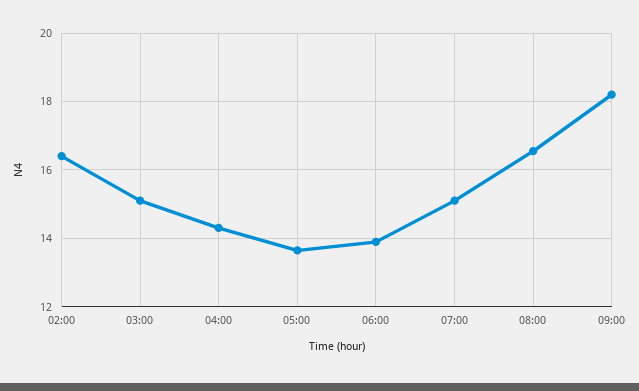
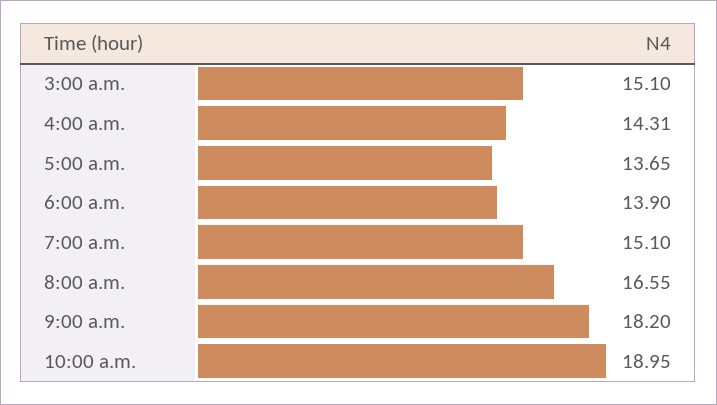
02:00: 16.4 -> none
10:00 a.m.: none -> 18.95

